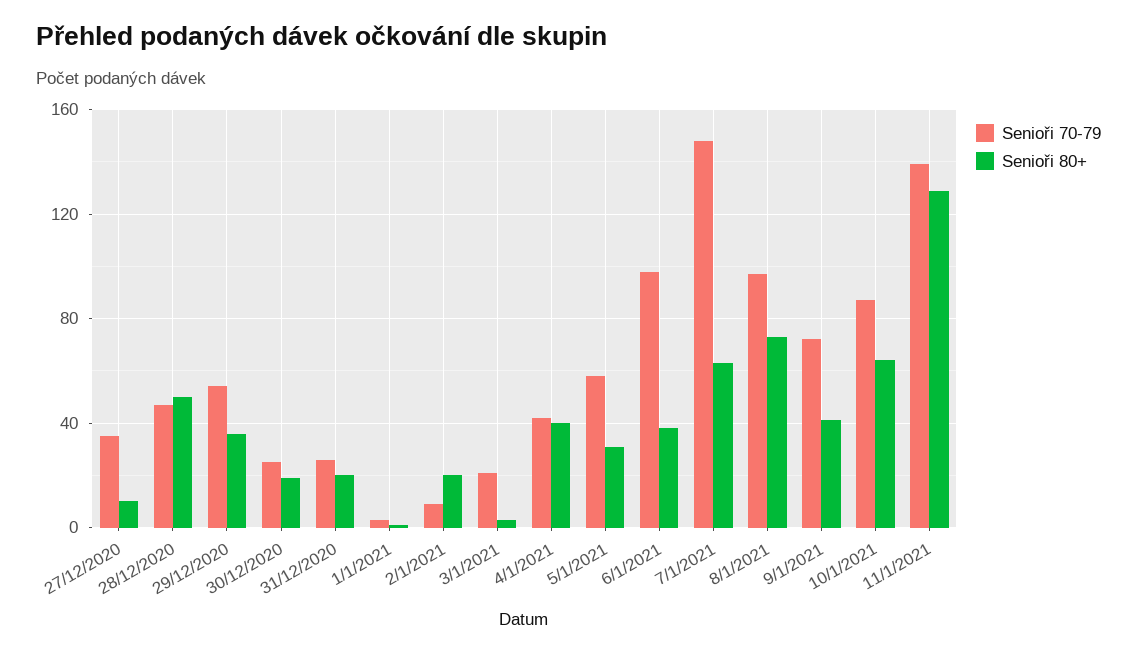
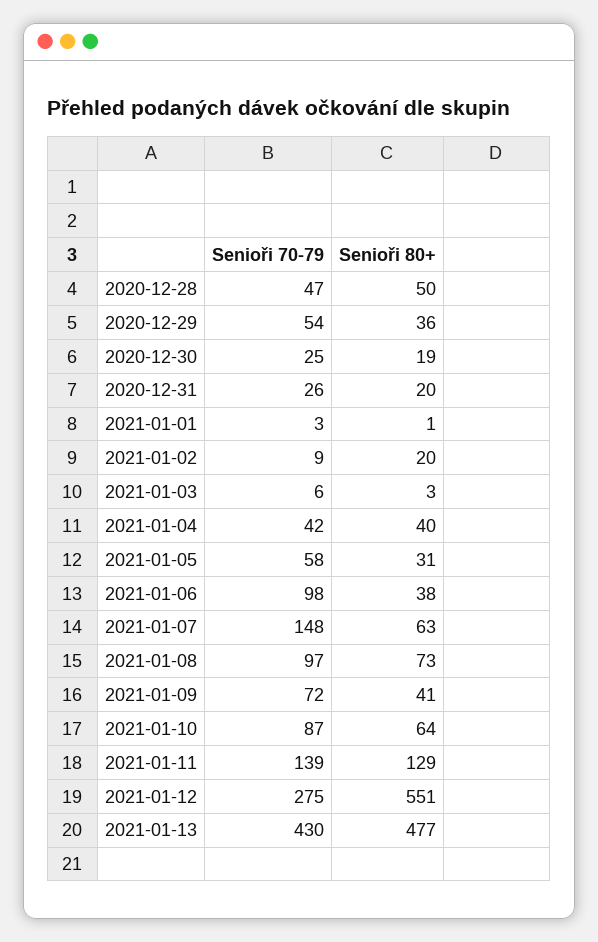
Senioři 70-79, 27/12/2020: 35 -> none
Senioři 80+, 27/12/2020: 10 -> none
Senioři 70-79, 3/1/2021: 20 -> 6
Senioři 70-79, 2021-01-12: none -> 275
Senioři 80+, 2021-01-12: none -> 551
Senioři 70-79, 2021-01-13: none -> 430
Senioři 80+, 2021-01-13: none -> 477

